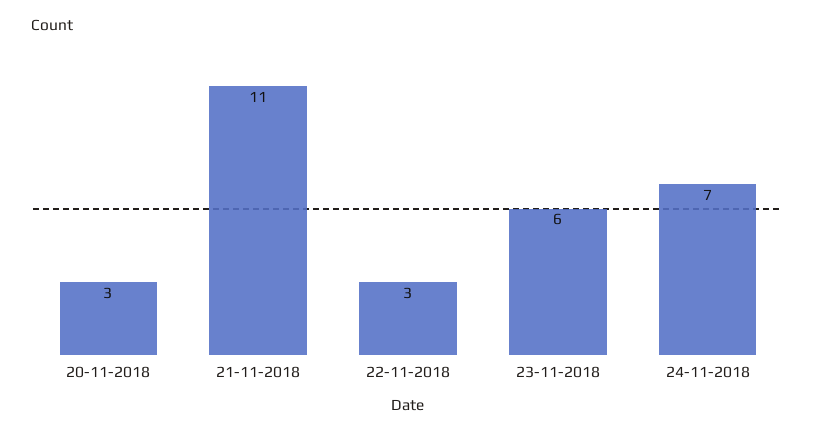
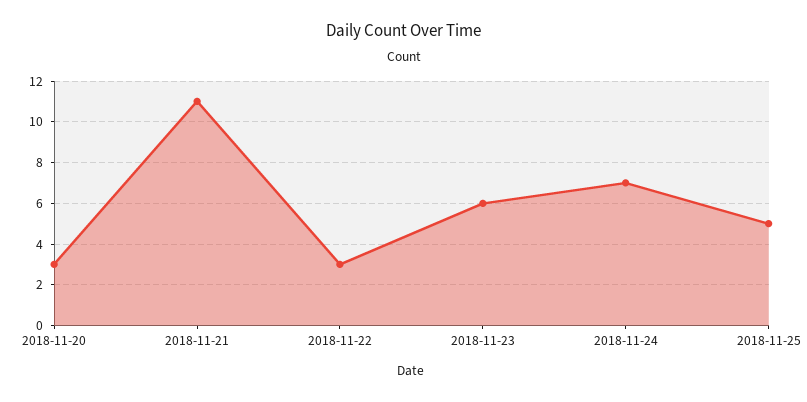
2018-11-25: none -> 5

